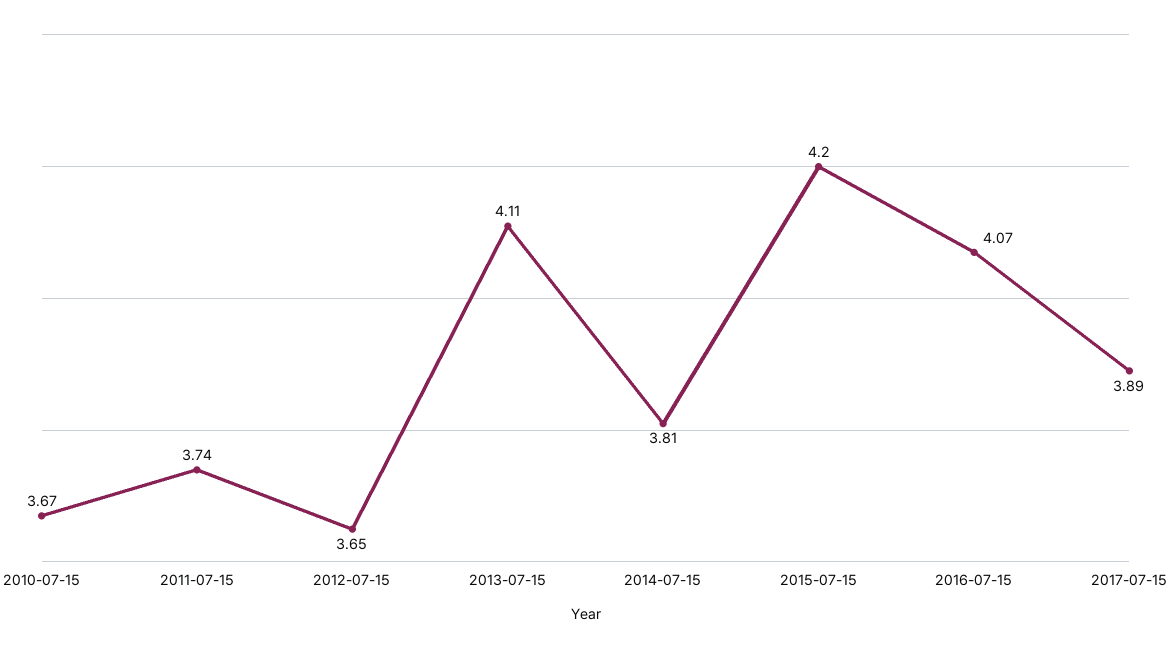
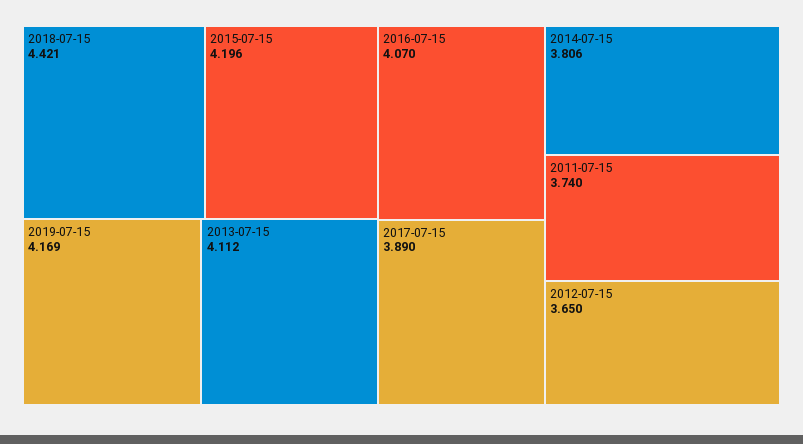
2010-07-15: 3.67 -> none
2018-07-15: none -> 4.421
2019-07-15: none -> 4.169

